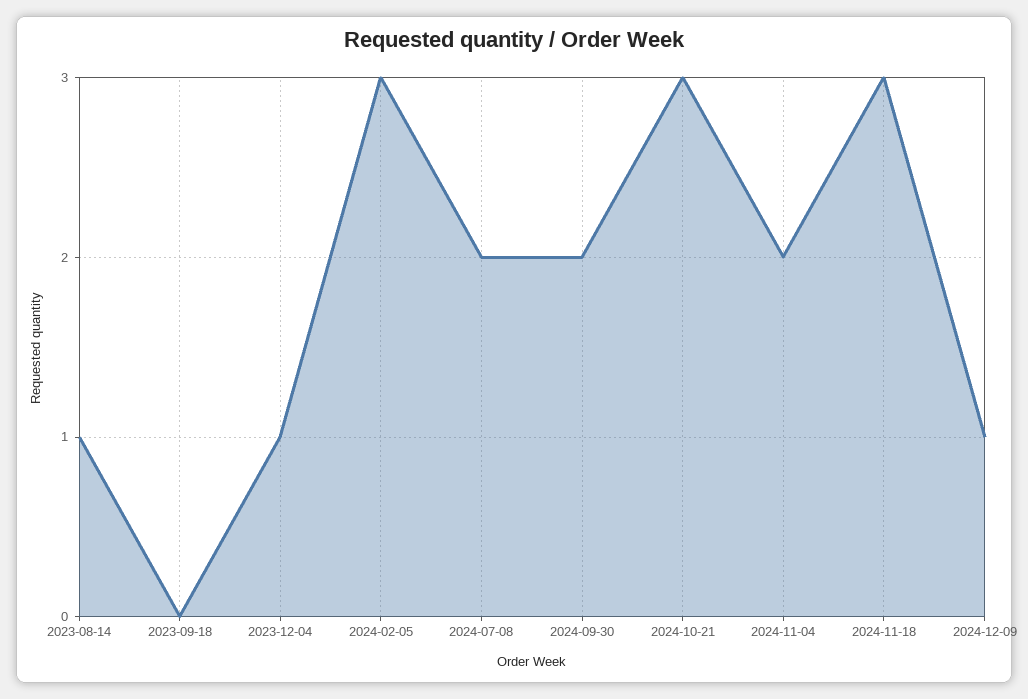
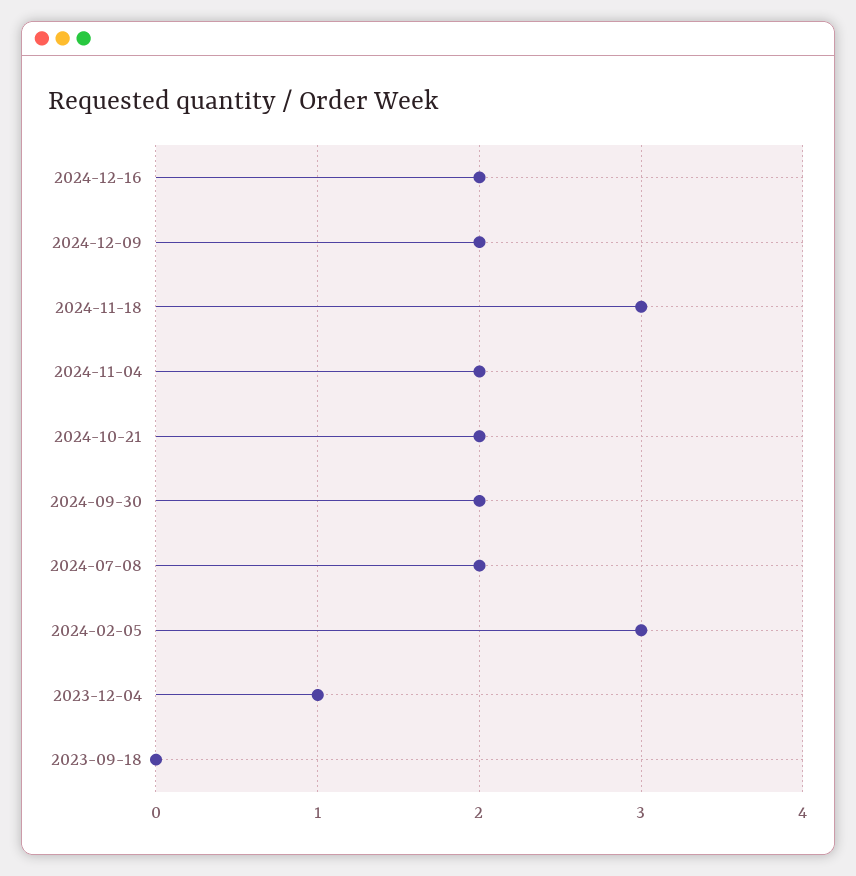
2023-08-14: 1 -> none
2024-10-21: 3 -> 2
2024-12-09: 1 -> 2
2024-12-16: none -> 2

